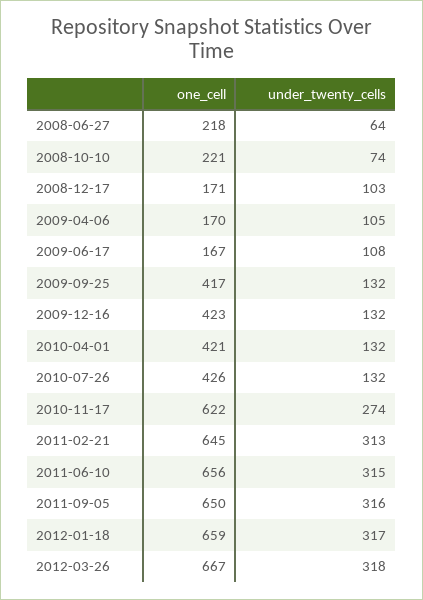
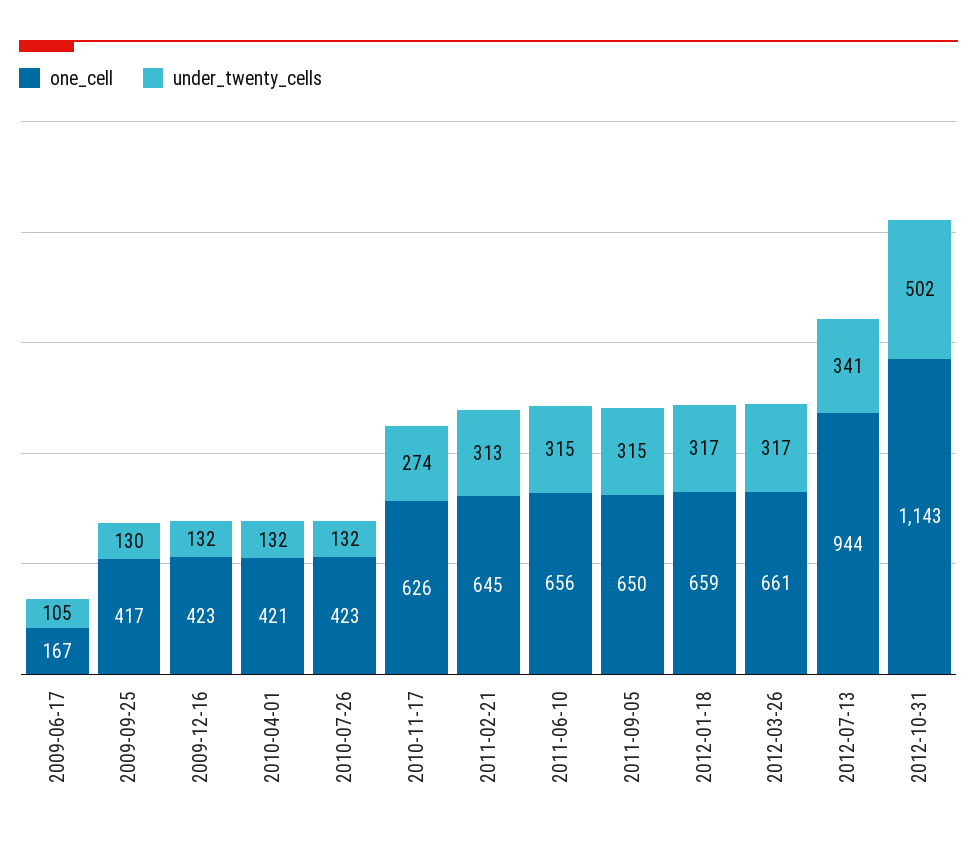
one_cell, 2008-06-27: 218 -> none
under_twenty_cells, 2008-06-27: 64 -> none
one_cell, 2008-10-10: 221 -> none
under_twenty_cells, 2008-10-10: 74 -> none
one_cell, 2008-12-17: 171 -> none
under_twenty_cells, 2008-12-17: 103 -> none
one_cell, 2009-04-06: 170 -> none
under_twenty_cells, 2009-04-06: 105 -> none
under_twenty_cells, 2009-06-17: 108 -> 105
under_twenty_cells, 2009-09-25: 132 -> 130
one_cell, 2010-07-26: 426 -> 423
one_cell, 2010-11-17: 622 -> 626
under_twenty_cells, 2011-09-05: 316 -> 315
one_cell, 2012-03-26: 667 -> 661
under_twenty_cells, 2012-03-26: 318 -> 317
one_cell, 2012-07-13: none -> 944
under_twenty_cells, 2012-07-13: none -> 341
one_cell, 2012-10-31: none -> 1143
under_twenty_cells, 2012-10-31: none -> 502

